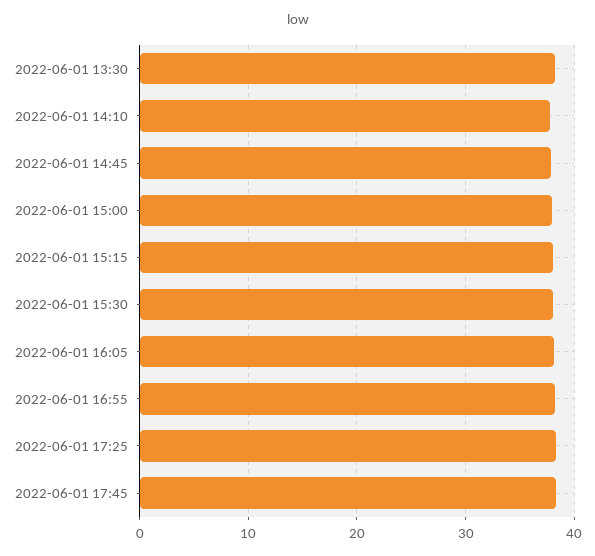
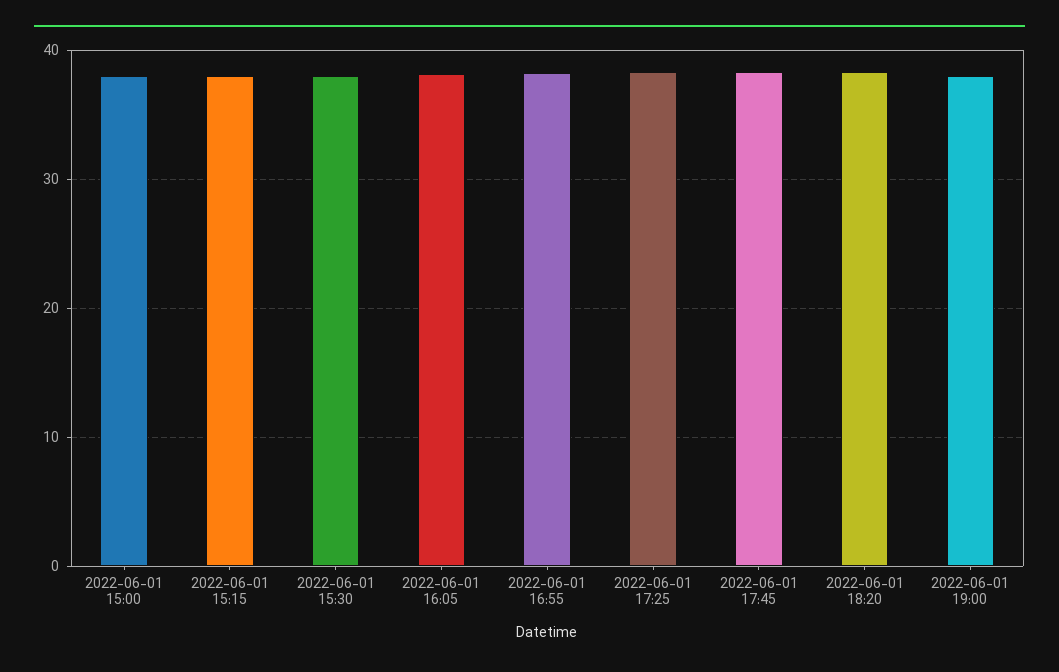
2022-06-01 13:30: 38 -> none
2022-06-01 14:10: 38 -> none
2022-06-01 14:45: 38 -> none
2022-06-01 18:20: none -> 38
2022-06-01 19:00: none -> 38

